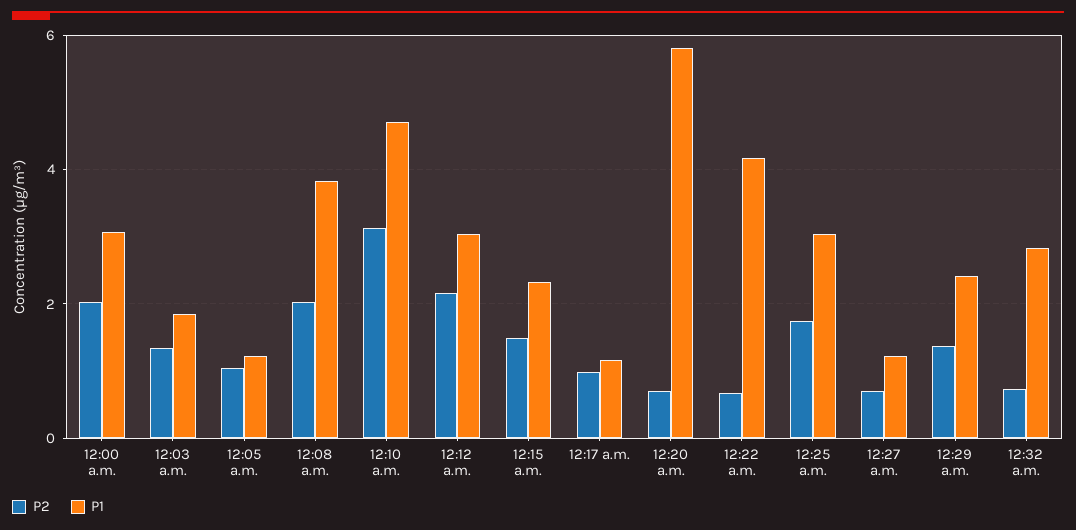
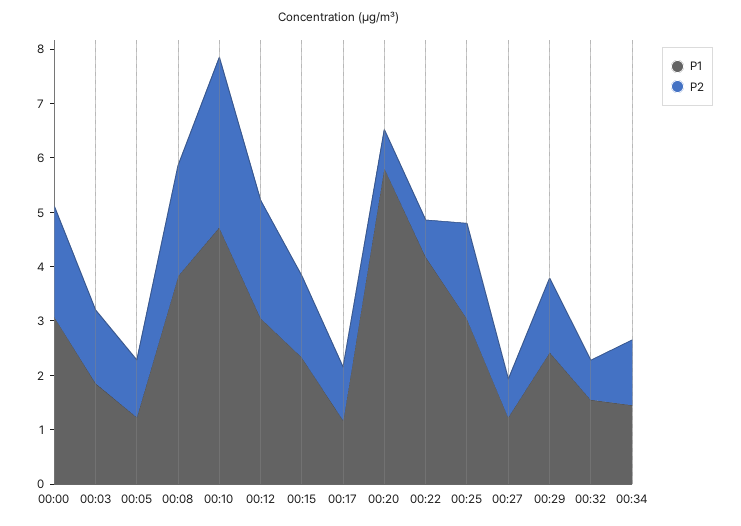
P1, 12:32 a.m.: 2.8 -> 1.6
P1, 00:34: none -> 1.4
P2, 00:34: none -> 1.2

